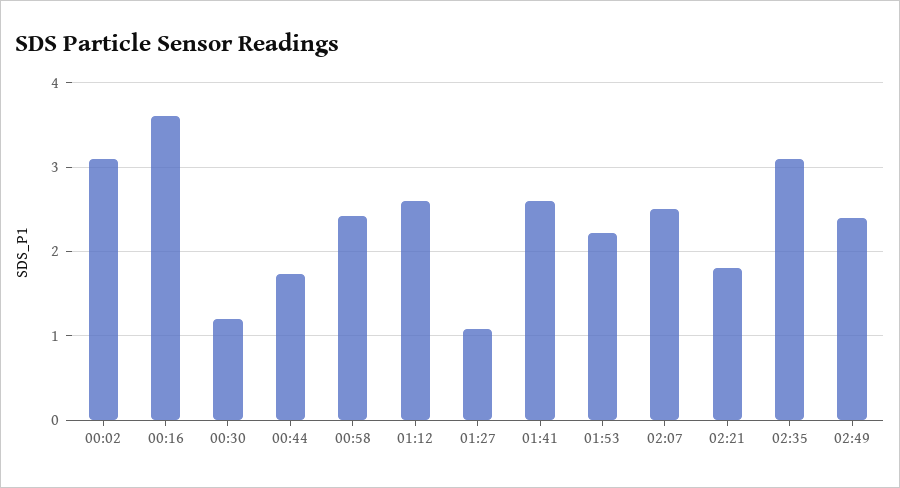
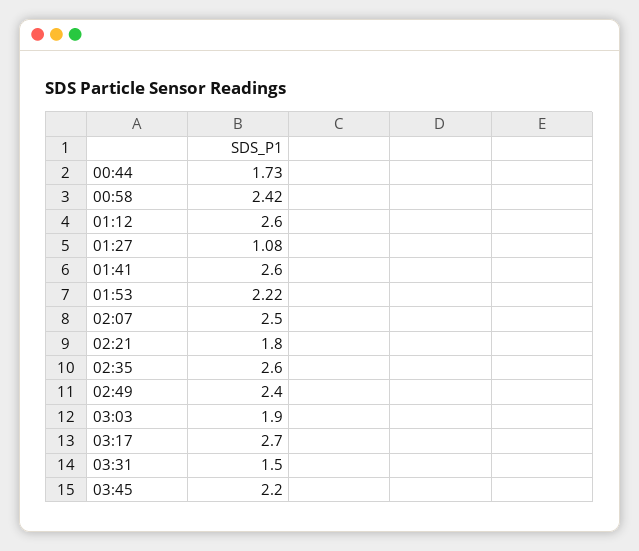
00:02: 3.1 -> none
00:16: 3.6 -> none
00:30: 1.2 -> none
02:35: 3.1 -> 2.6
03:03: none -> 1.9
03:17: none -> 2.7
03:31: none -> 1.5
03:45: none -> 2.2

